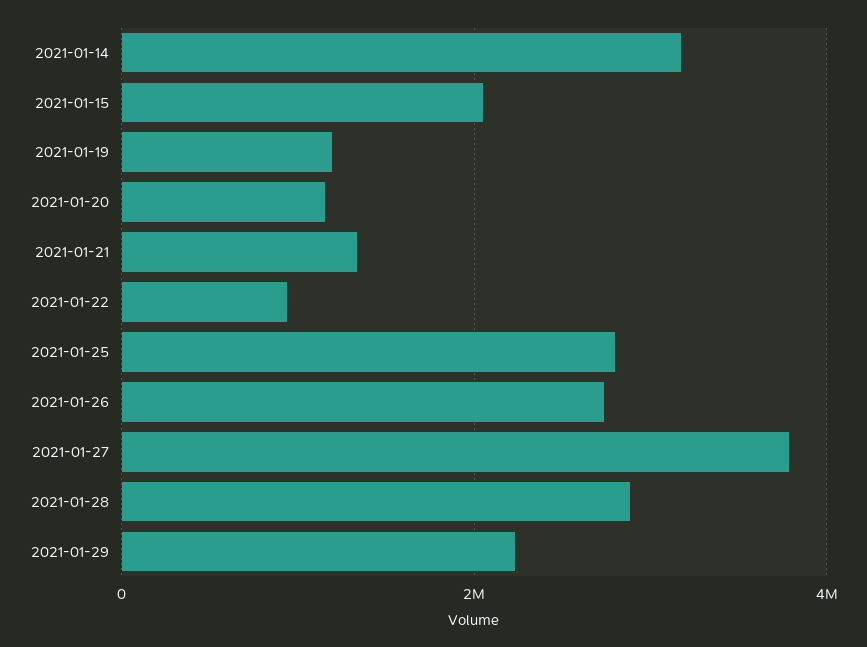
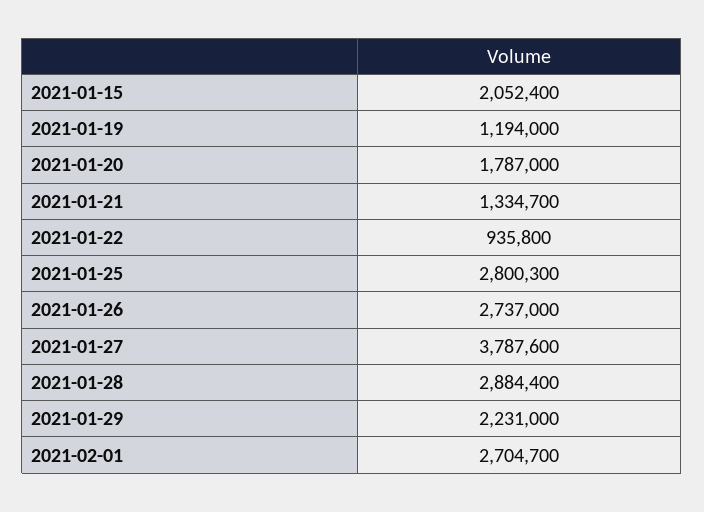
2021-01-14: 3200000 -> none
2021-01-20: 1200000 -> 1787000
2021-02-01: none -> 2704700

